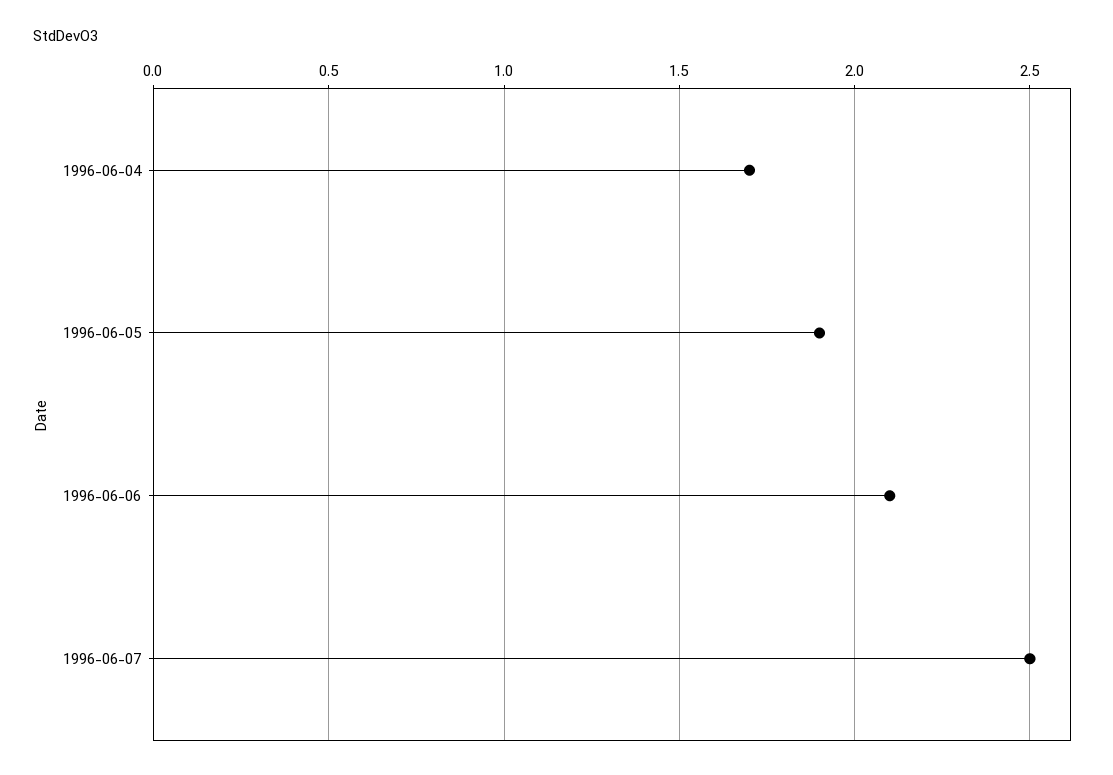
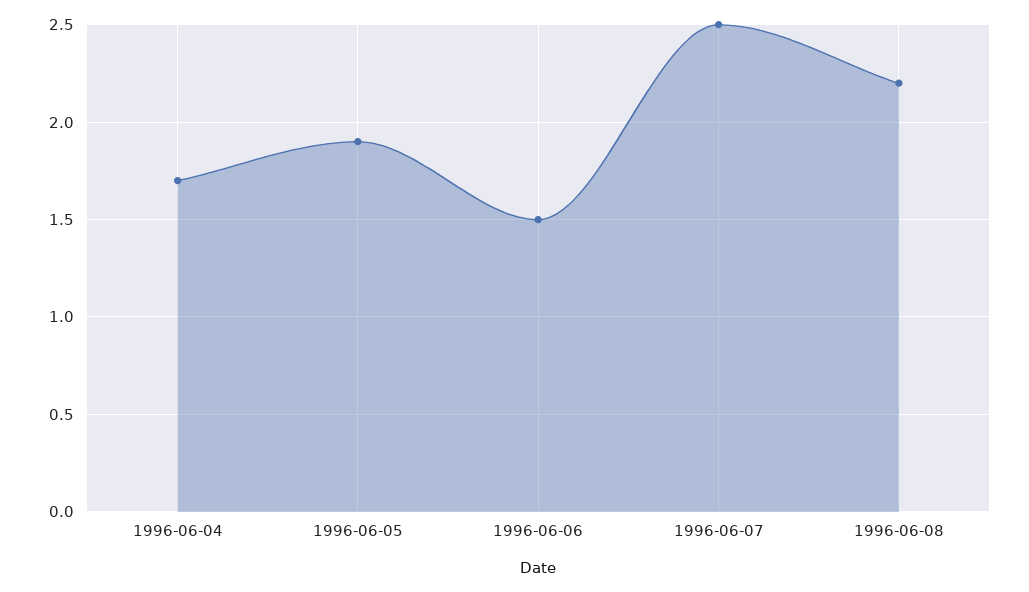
1996-06-06: 2.1 -> 1.5
1996-06-08: none -> 2.2

